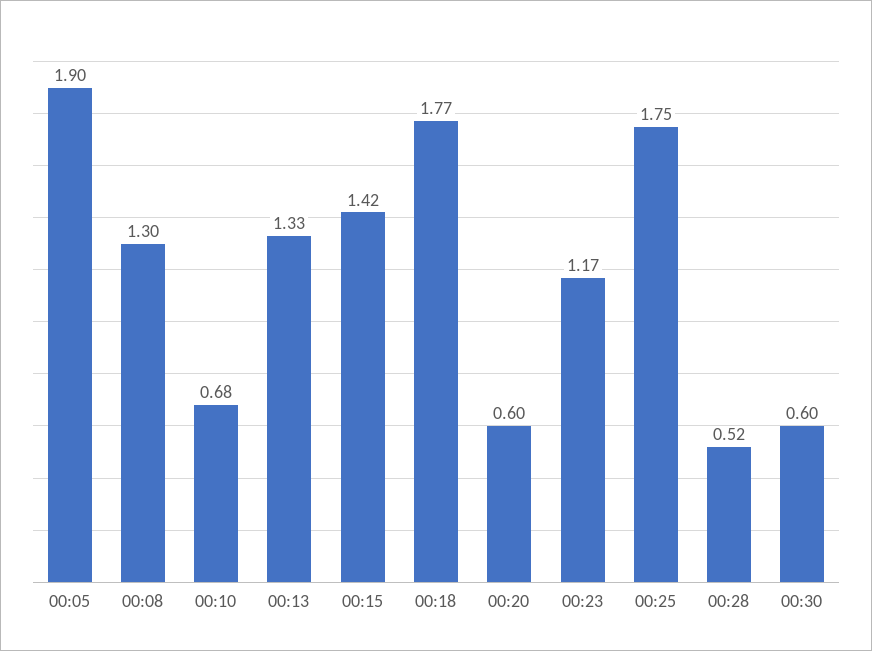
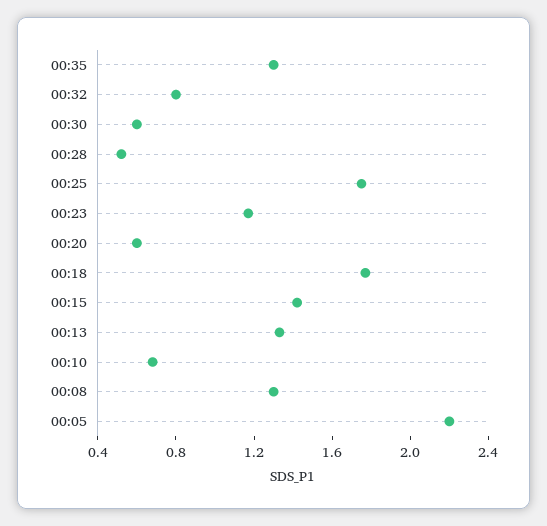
00:05: 1.9 -> 2.2
00:35: none -> 1.3
00:32: none -> 0.8

